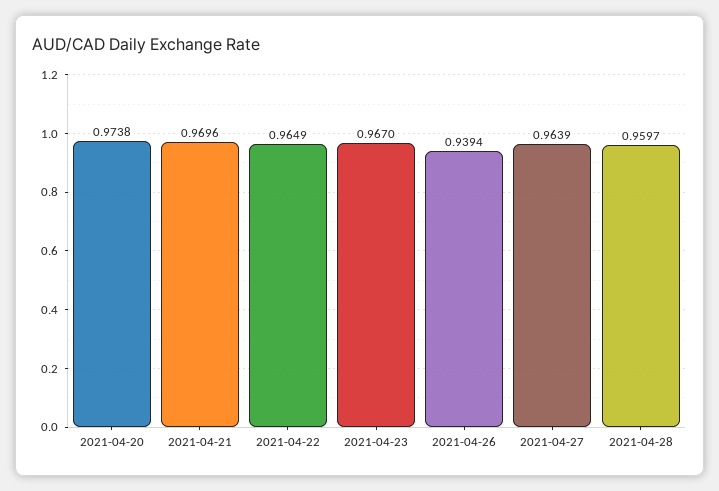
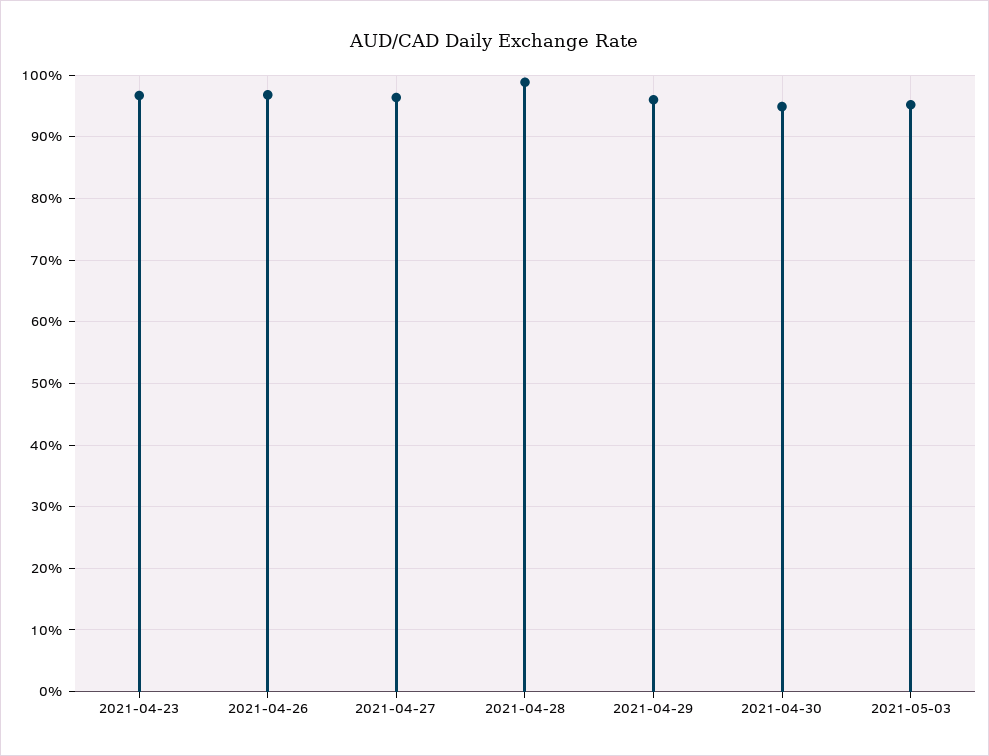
2021-04-20: 0.9738 -> none
2021-04-21: 0.9696 -> none
2021-04-22: 0.9649 -> none
2021-04-26: 0.9394 -> 0.97
2021-04-28: 0.9597 -> 0.99
2021-04-29: none -> 0.96
2021-04-30: none -> 0.95
2021-05-03: none -> 0.95

